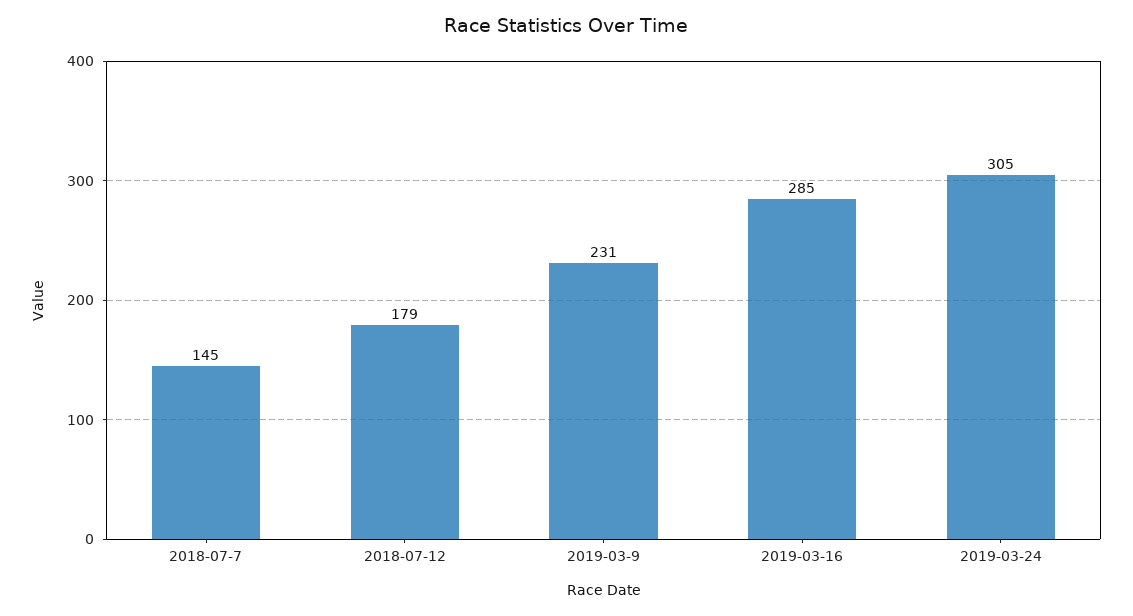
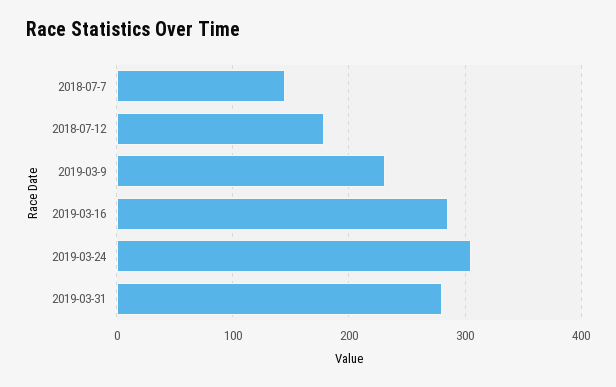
2019-03-31: none -> 280

